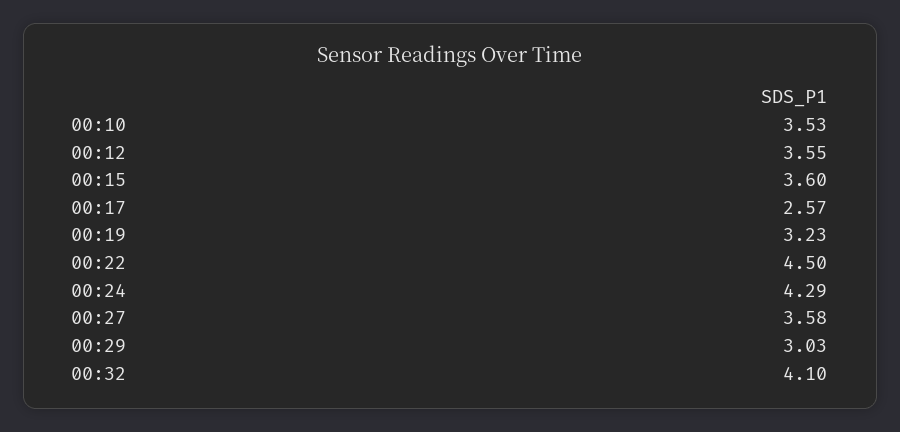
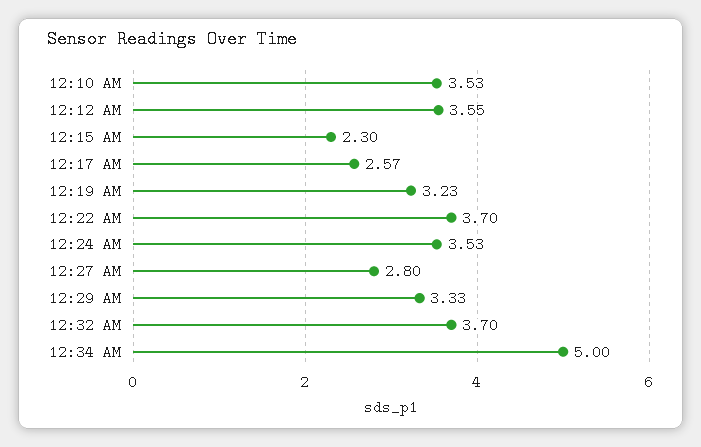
00:15: 3.6 -> 2.3
00:22: 4.5 -> 3.7
00:24: 4.29 -> 3.53
00:27: 3.58 -> 2.8
00:29: 3.03 -> 3.33
00:32: 4.1 -> 3.7
12:34 AM: none -> 5

